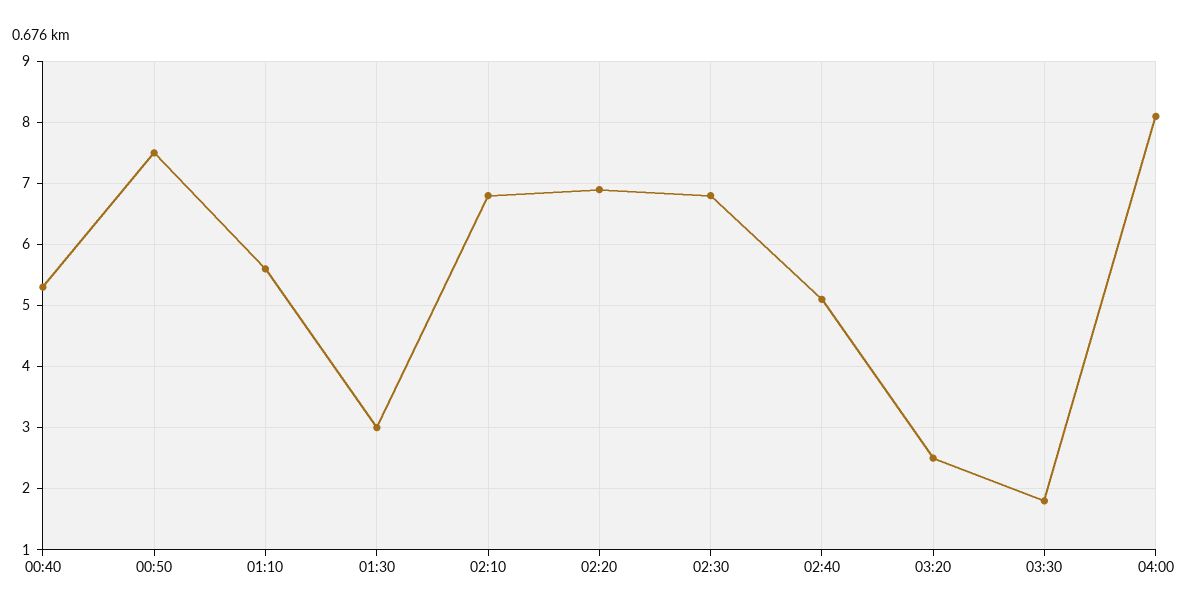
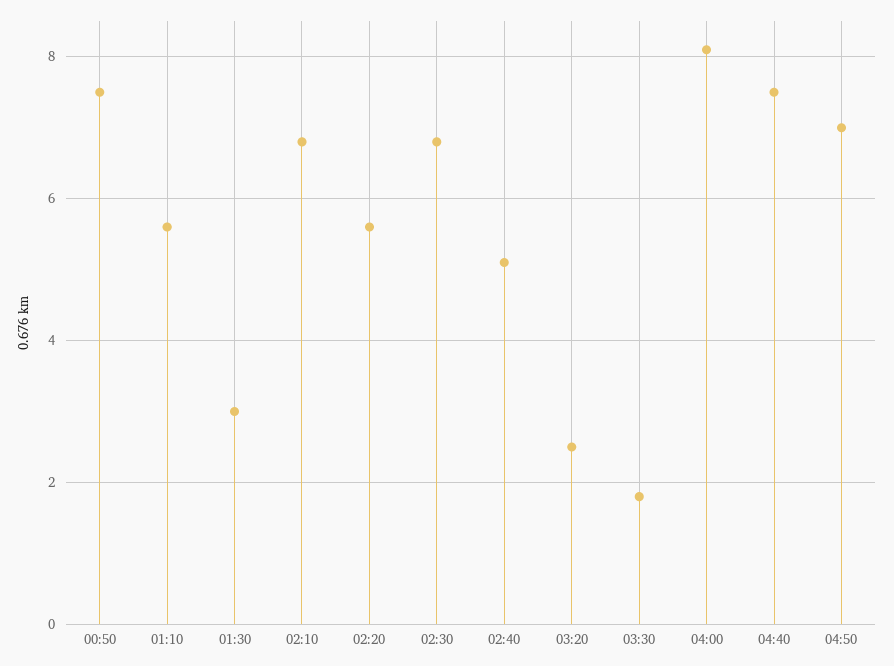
00:40: 5.3 -> none
02:20: 6.9 -> 5.5
04:40: none -> 7.5
04:50: none -> 7

